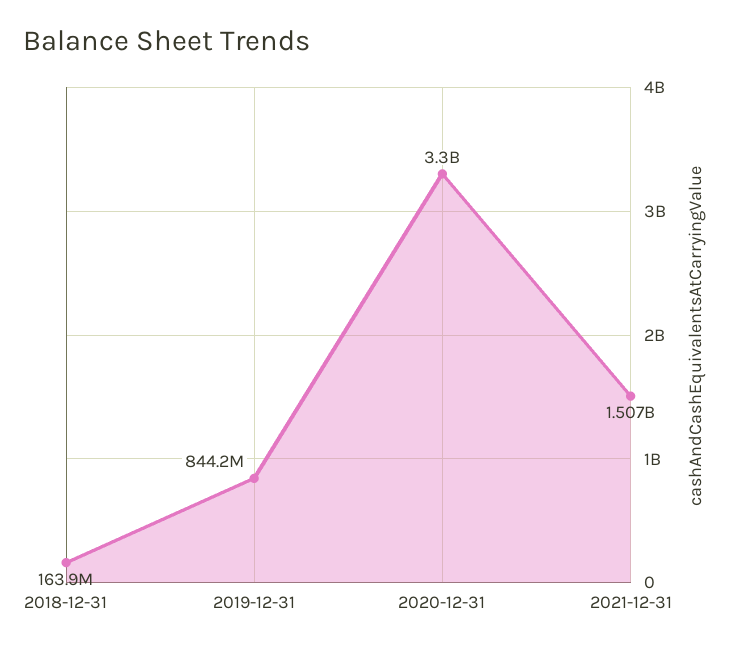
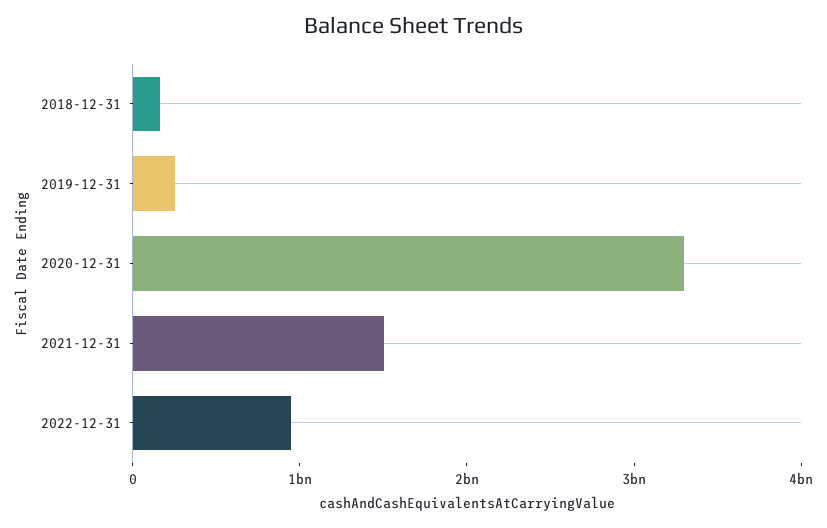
2019-12-31: 844200000 -> 200000000
2022-12-31: none -> 1000000000

